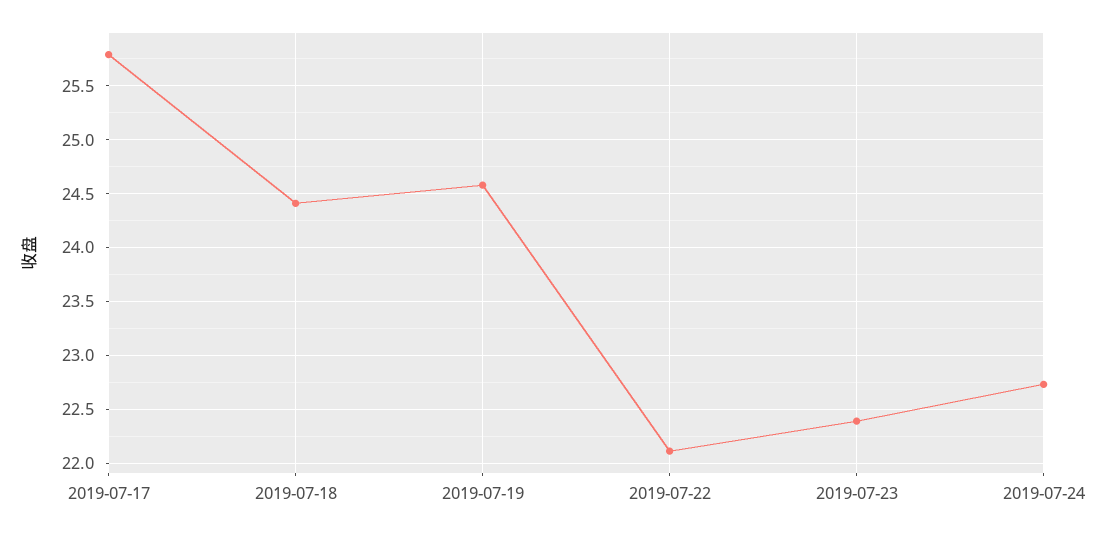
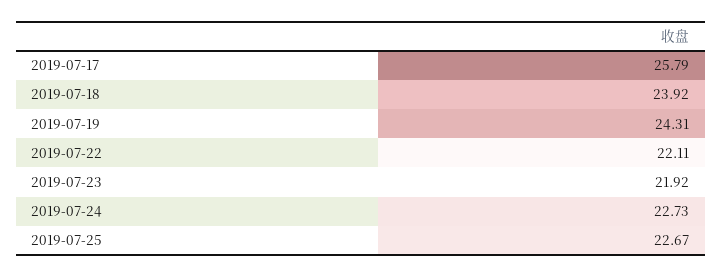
2019-07-18: 24.4 -> 23.92
2019-07-19: 24.6 -> 24.31
2019-07-23: 22.4 -> 21.92
2019-07-25: none -> 22.67

